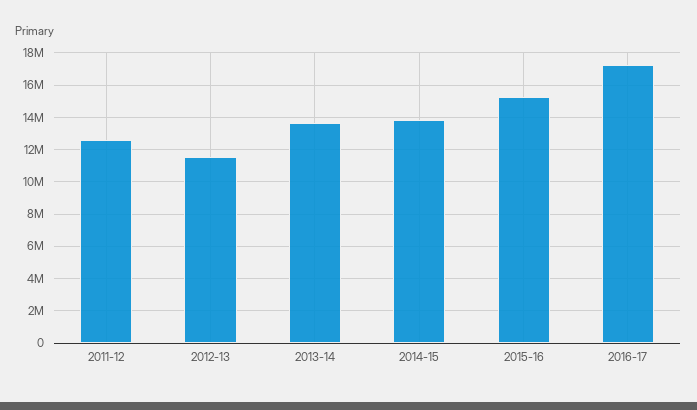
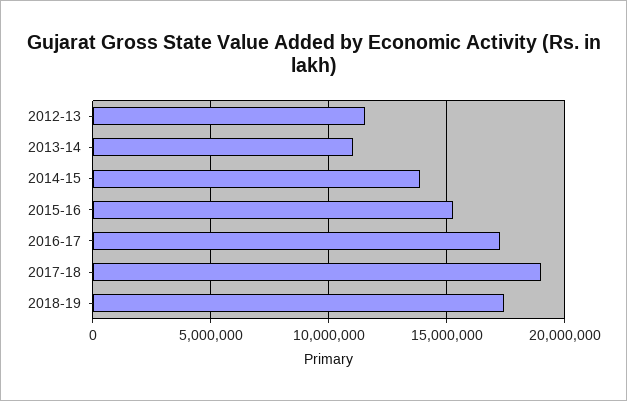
2011-12: 12500000 -> none
2013-14: 13500000 -> 11000000
2017-18: none -> 19000000
2018-19: none -> 17500000

